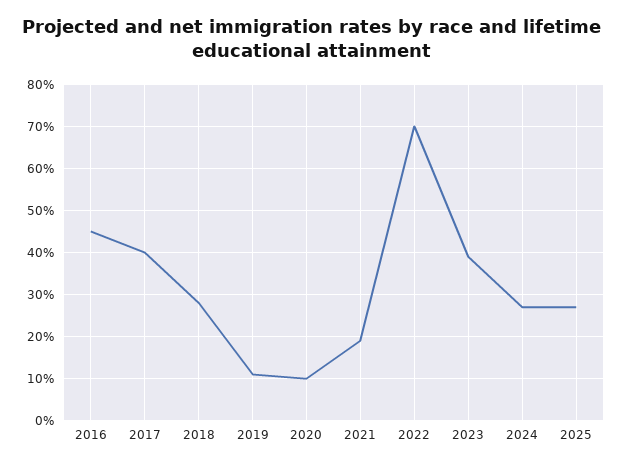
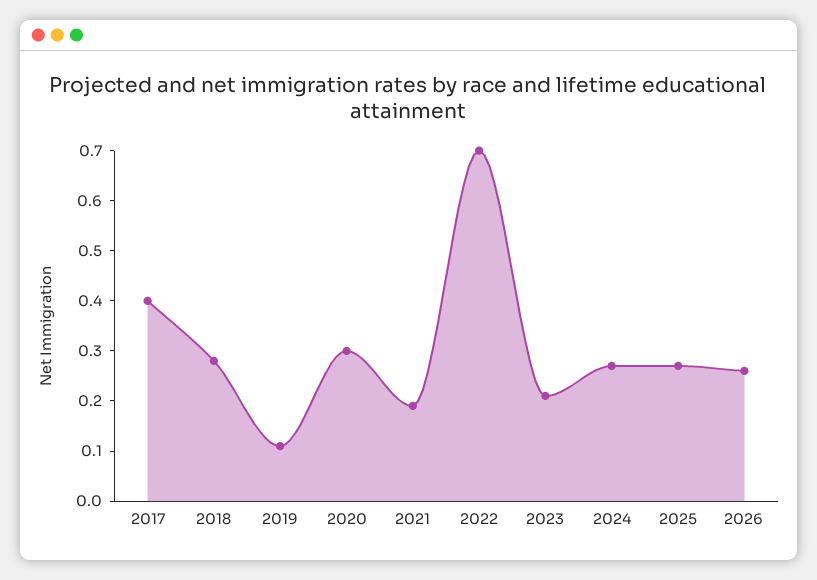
2016: 0.45 -> none
2020: 0.1 -> 0.3
2023: 0.4 -> 0.2
2026: none -> 0.25

